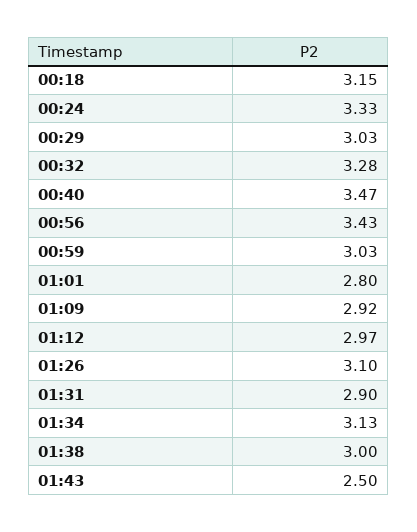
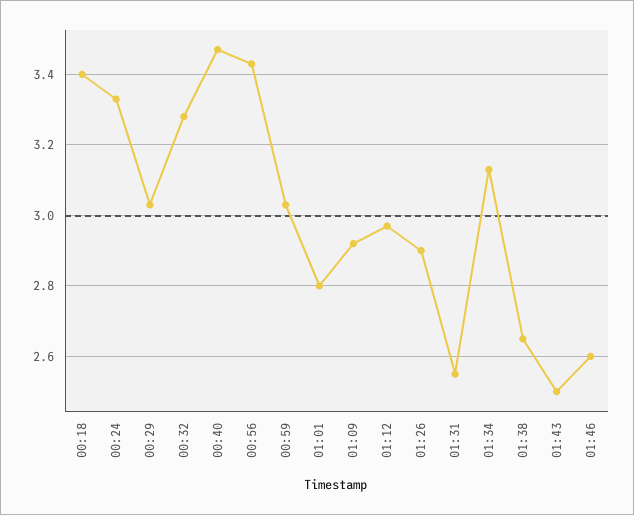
00:18: 3.15 -> 3.4
01:26: 3.1 -> 2.9
01:31: 2.9 -> 2.55
01:38: 3 -> 2.65
01:46: none -> 2.6

